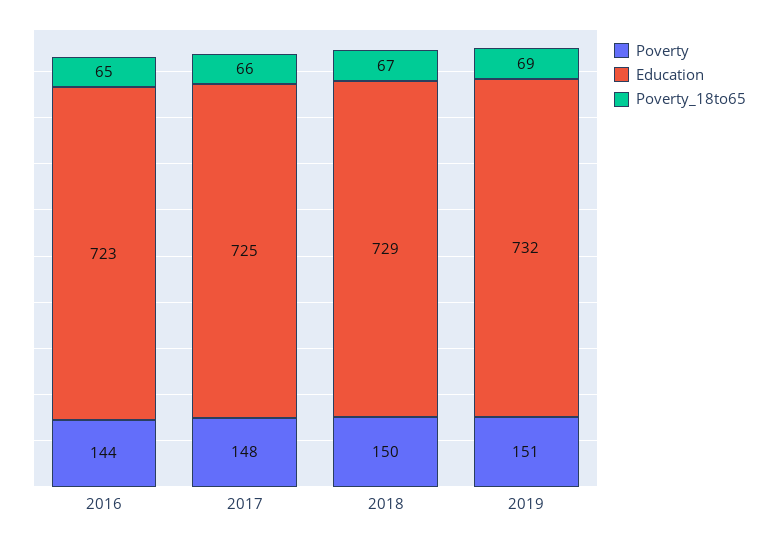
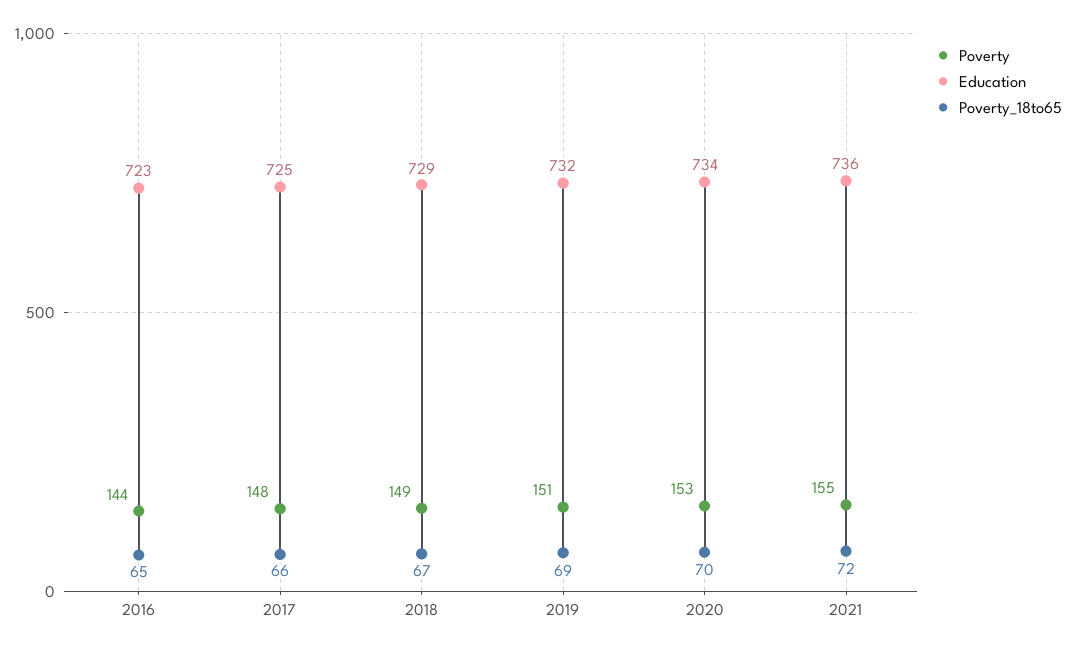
Poverty, 2018: 150 -> 149
Poverty, 2020: none -> 153
Education, 2020: none -> 734
Poverty_18to65, 2020: none -> 70
Poverty, 2021: none -> 155
Education, 2021: none -> 736
Poverty_18to65, 2021: none -> 72

